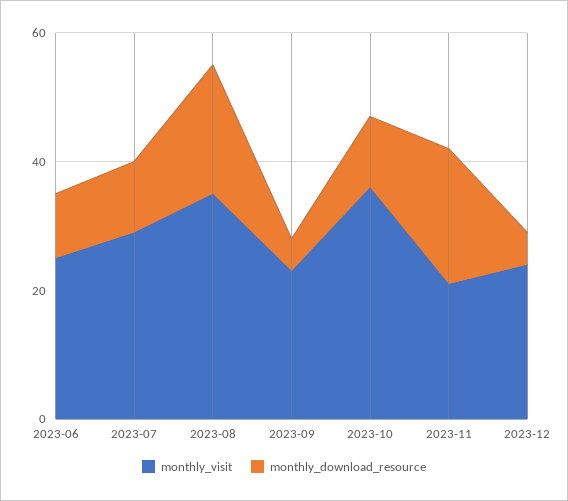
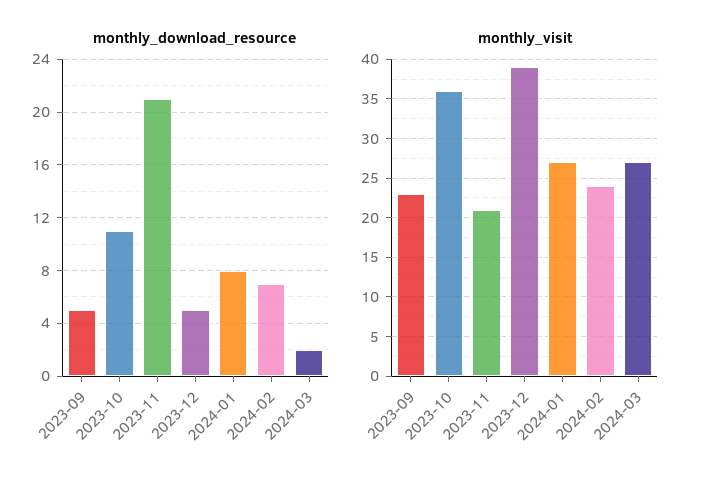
monthly_visit, 2023-06: 25 -> none
monthly_download_resource, 2023-06: 10 -> none
monthly_visit, 2023-07: 30 -> none
monthly_download_resource, 2023-07: 10 -> none
monthly_visit, 2023-08: 35 -> none
monthly_download_resource, 2023-08: 20 -> none
monthly_visit, 2023-12: 25 -> 39
monthly_download_resource, 2024-01: none -> 8
monthly_download_resource, 2024-02: none -> 7
monthly_download_resource, 2024-03: none -> 2
monthly_visit, 2024-01: none -> 27
monthly_visit, 2024-02: none -> 24
monthly_visit, 2024-03: none -> 27

